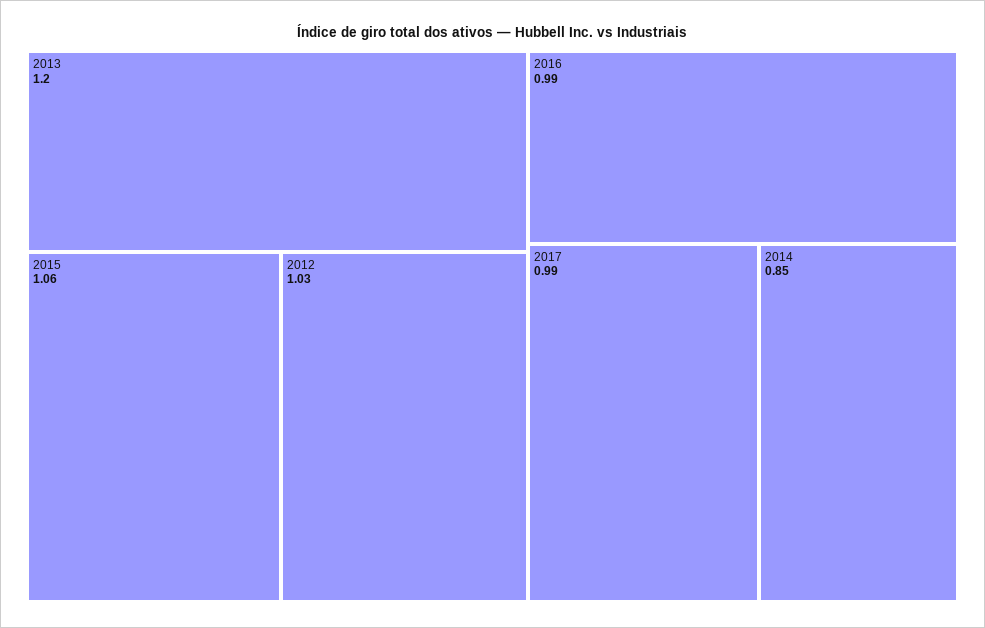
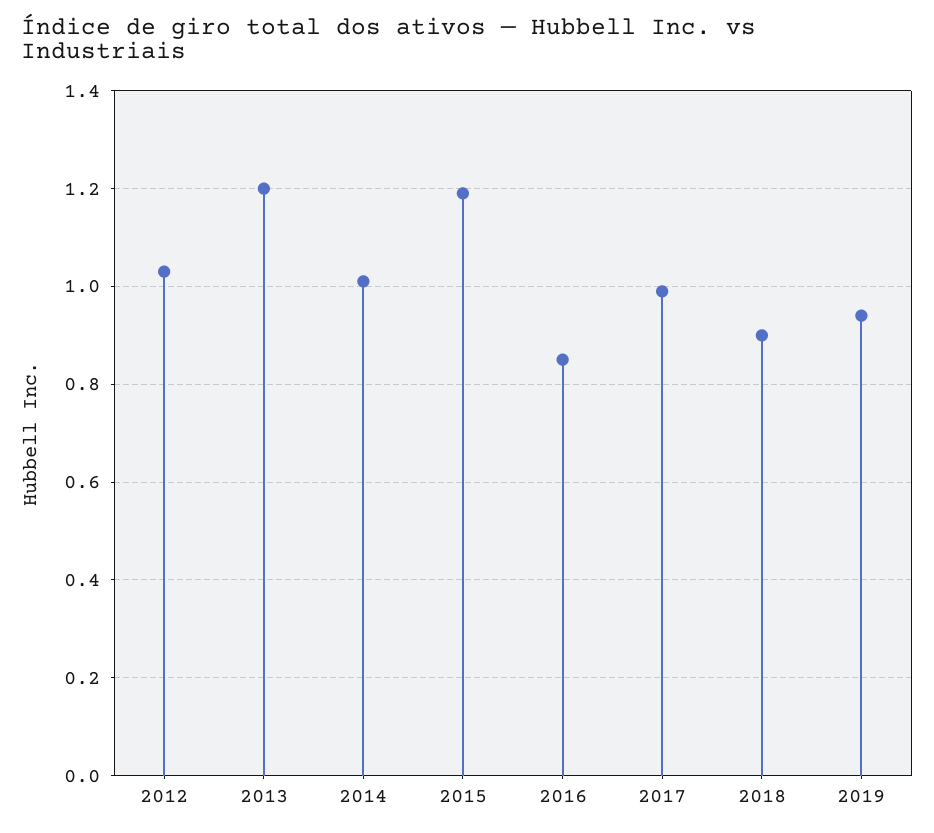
2015: 1.06 -> 1.2
2016: 0.99 -> 0.85
2014: 0.85 -> 1
2018: none -> 0.9
2019: none -> 0.95

